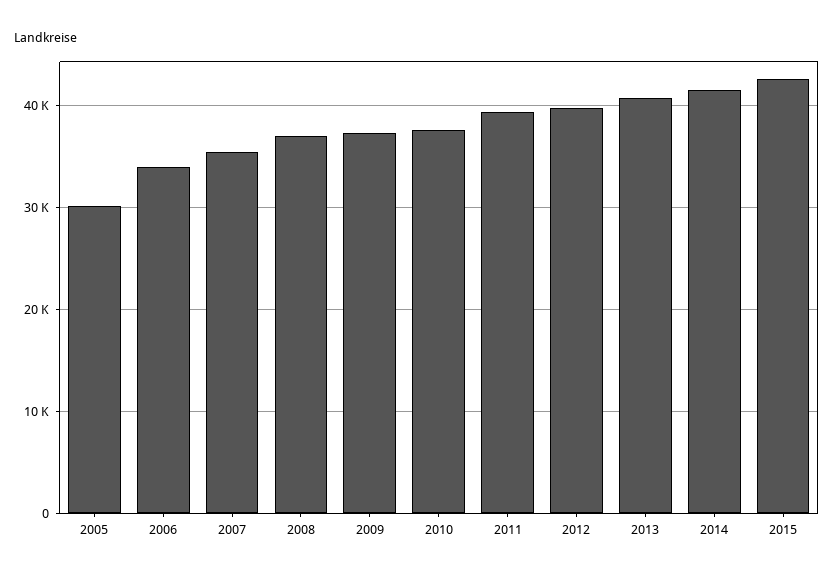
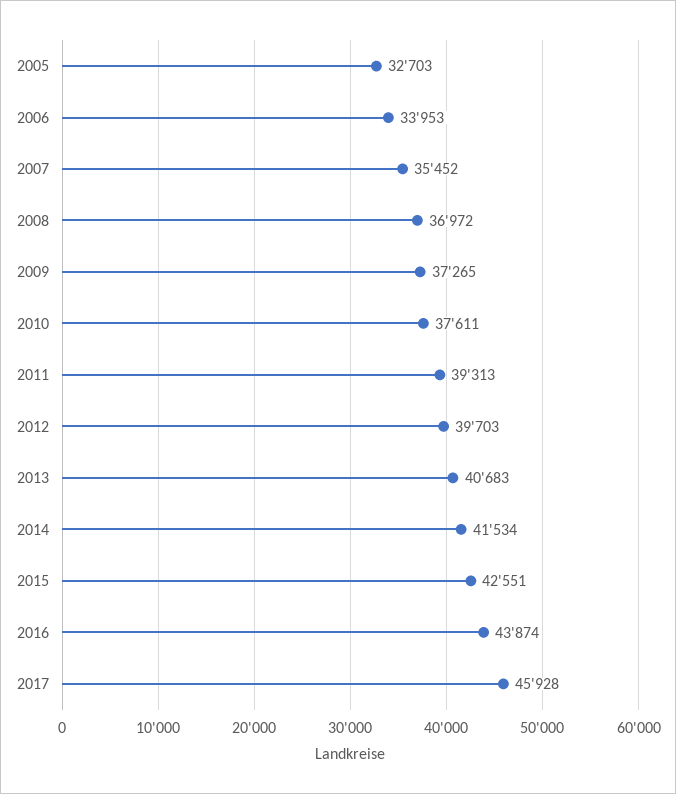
2005: 30000 -> 32703
2016: none -> 43874
2017: none -> 45928

